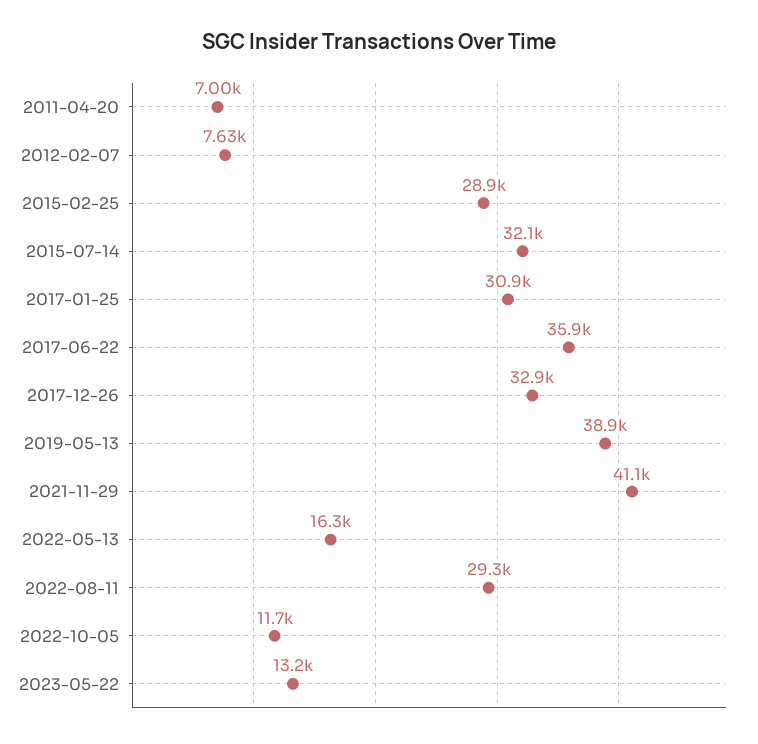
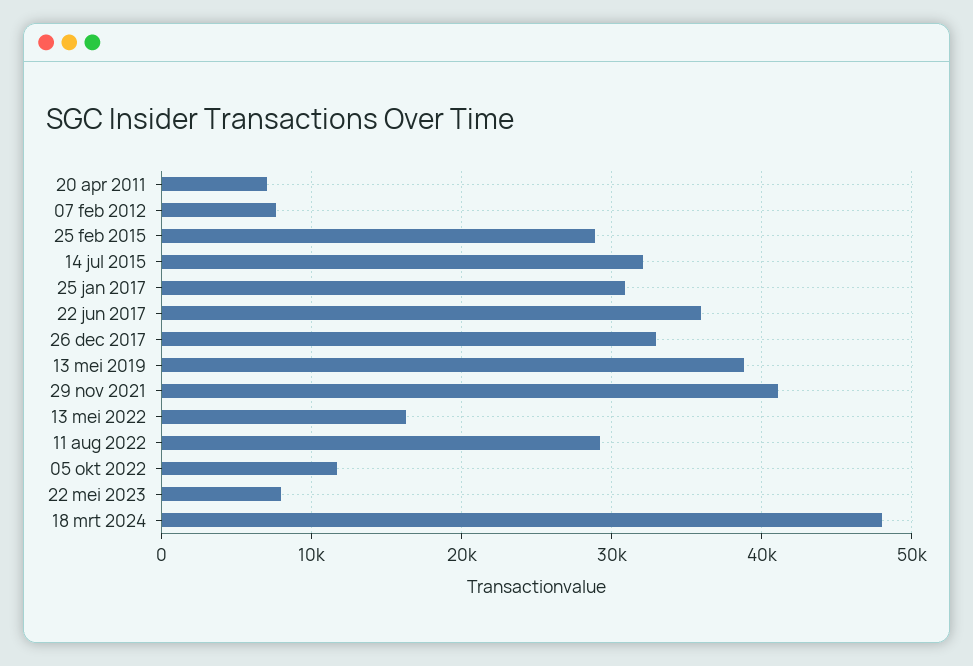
2023-05-22: 13200 -> 8000
18 mrt 2024: none -> 48000

